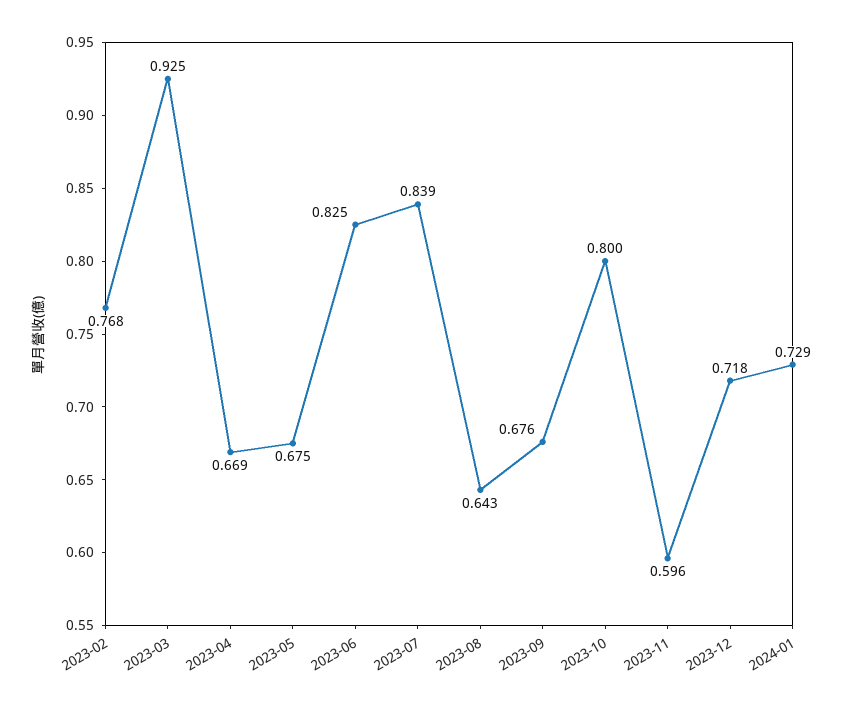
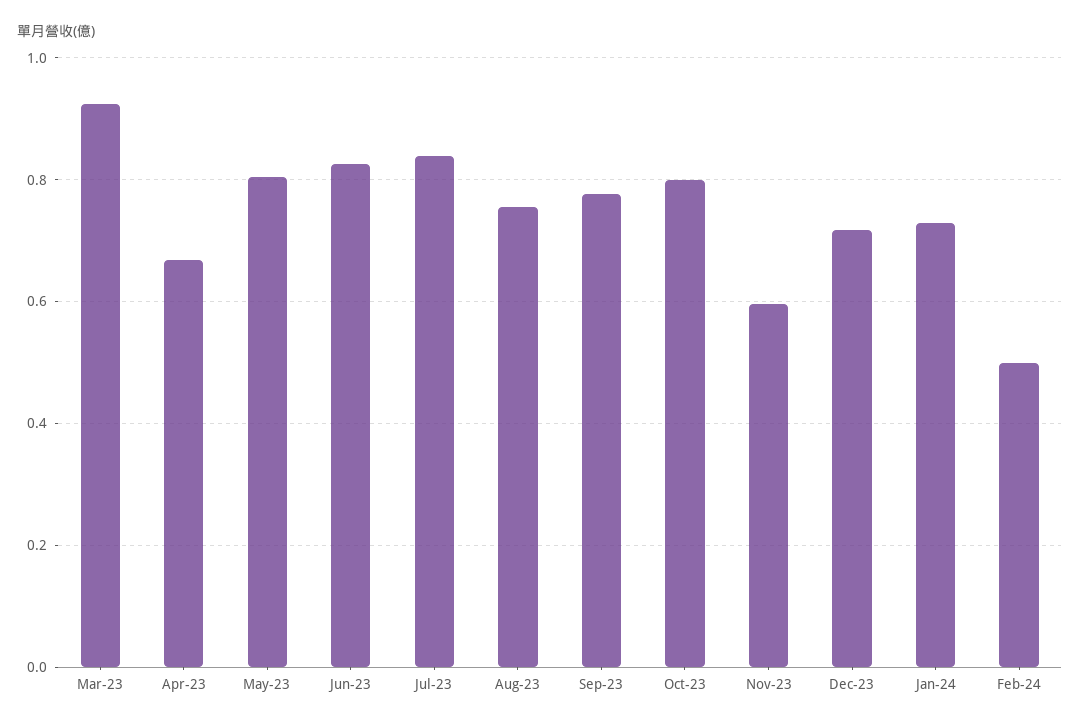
2023-02: 0.768 -> none
2023-05: 0.675 -> 0.8
2023-08: 0.643 -> 0.76
2023-09: 0.676 -> 0.78
Feb-24: none -> 0.5

